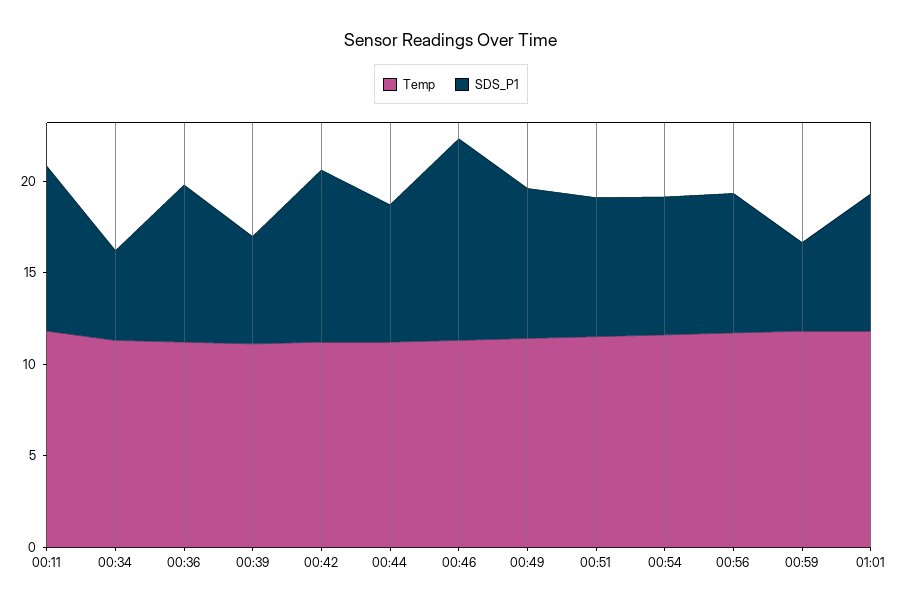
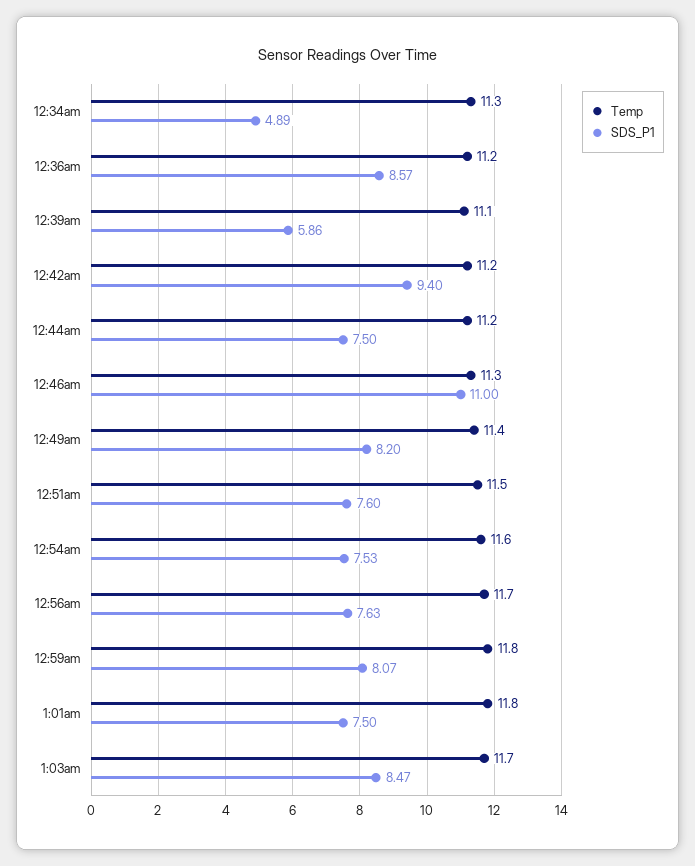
Temp, 00:11: 12 -> none
SDS_P1, 00:11: 9 -> none
SDS_P1, 00:59: 5 -> 8.07
Temp, 1:03am: none -> 11.7
SDS_P1, 1:03am: none -> 8.47

